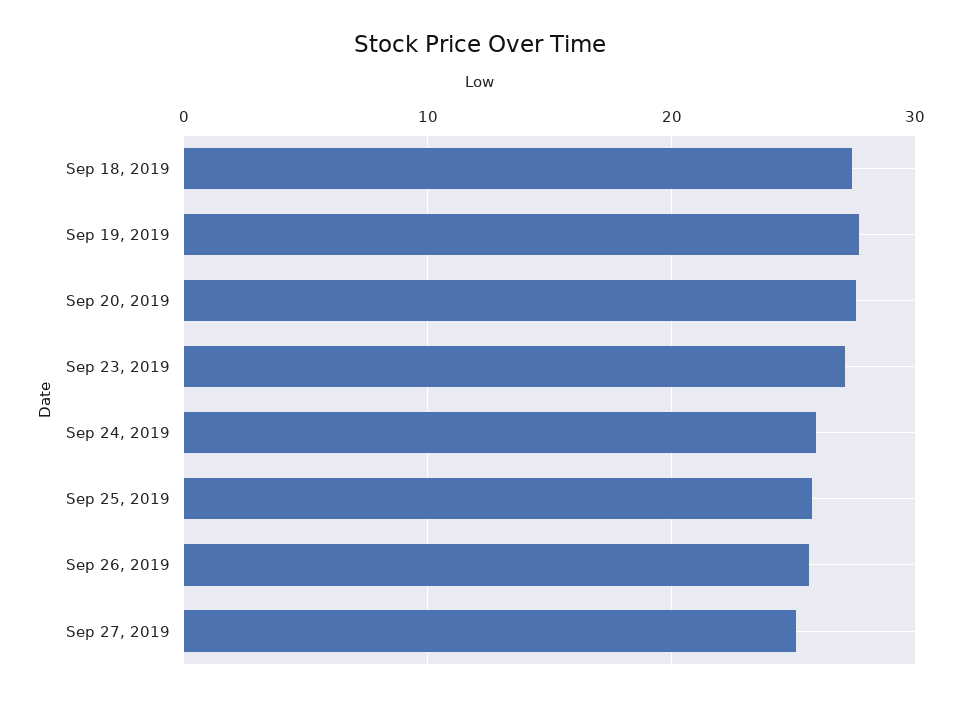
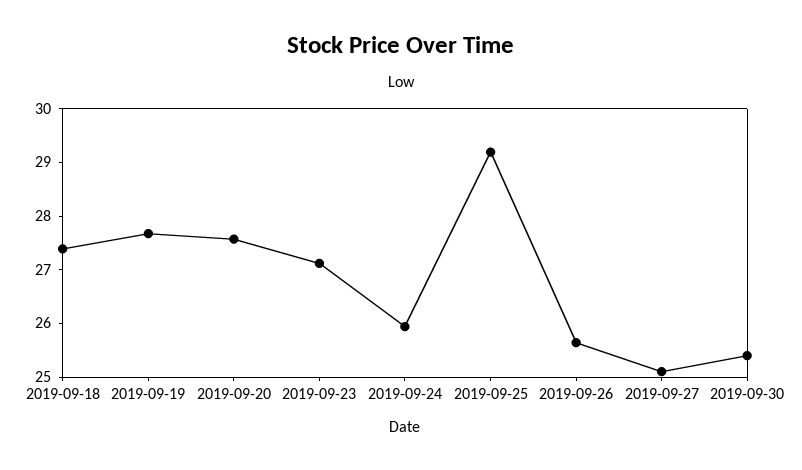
Sep 25, 2019: 26 -> 29.2
2019-09-30: none -> 25.4

